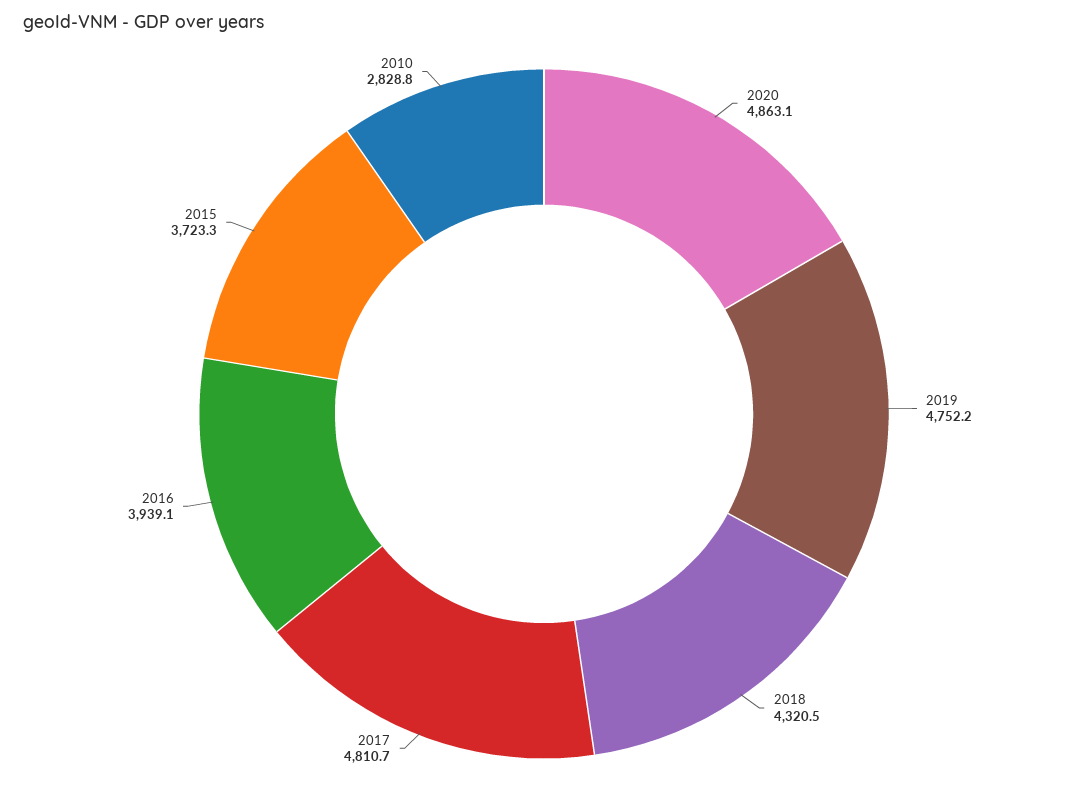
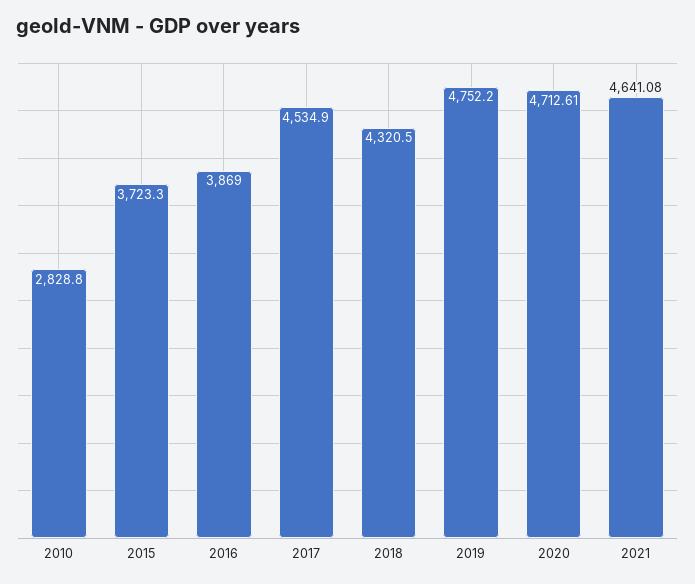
2020: 4863.1 -> 4712.61
2017: 4810.7 -> 4534.9
2016: 3939.1 -> 3869
2021: none -> 4641.08

